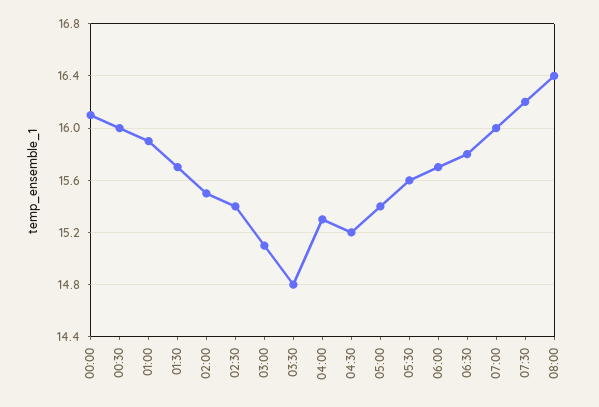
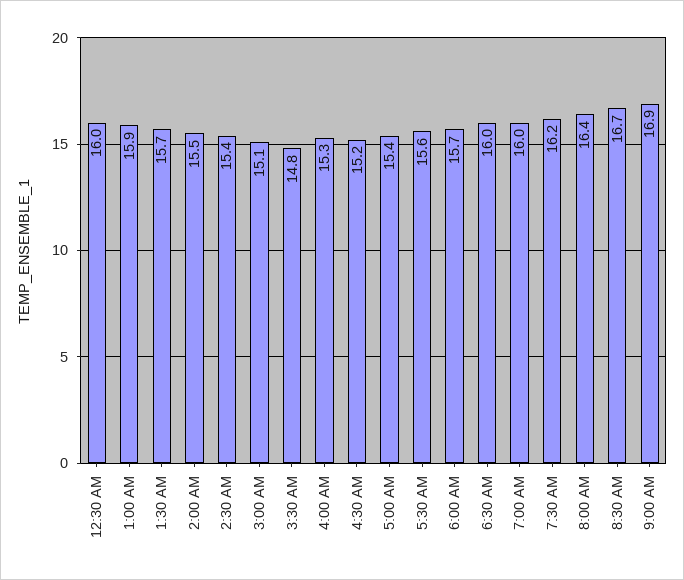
00:00: 16.1 -> none
06:30: 15.8 -> 16
8:30 AM: none -> 16.7
9:00 AM: none -> 16.9

